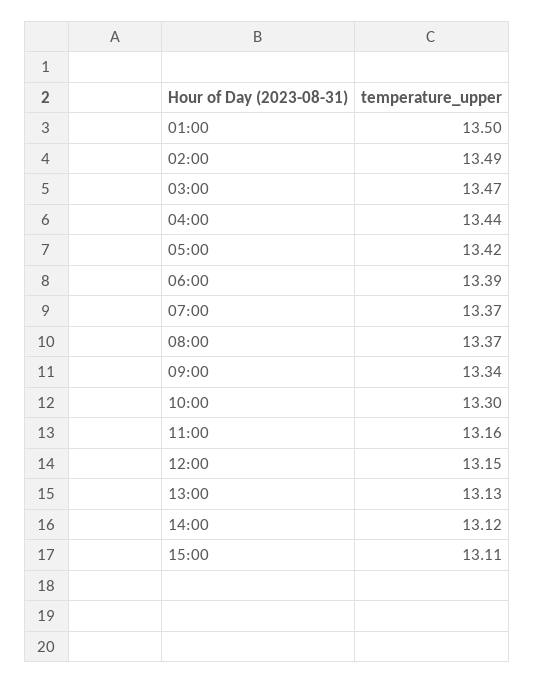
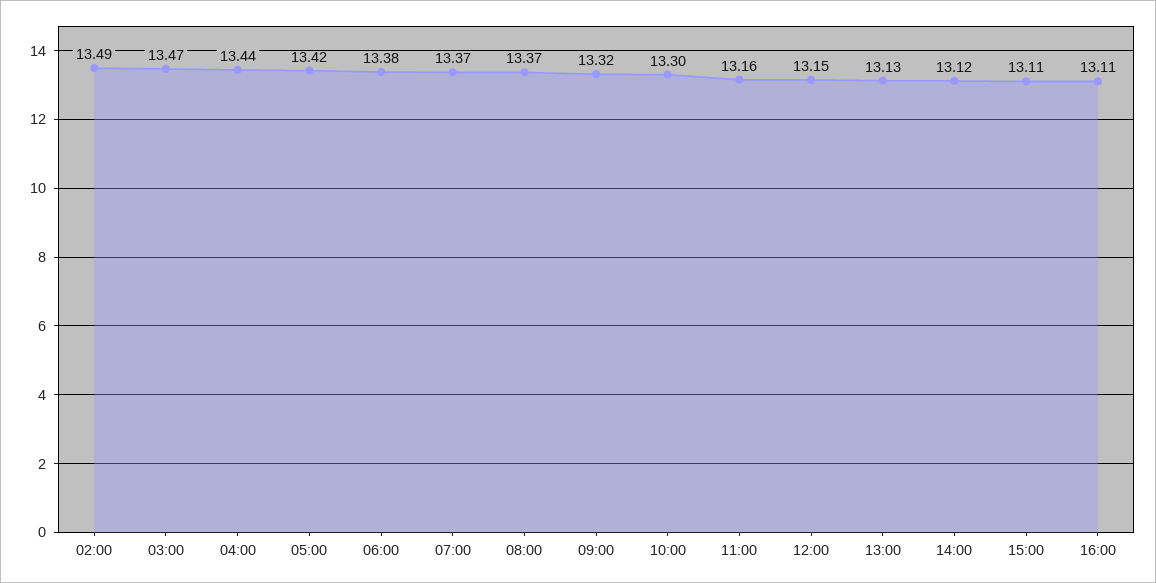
01:00: 13.5 -> none
06:00: 13.39 -> 13.38
09:00: 13.34 -> 13.32
16:00: none -> 13.11

